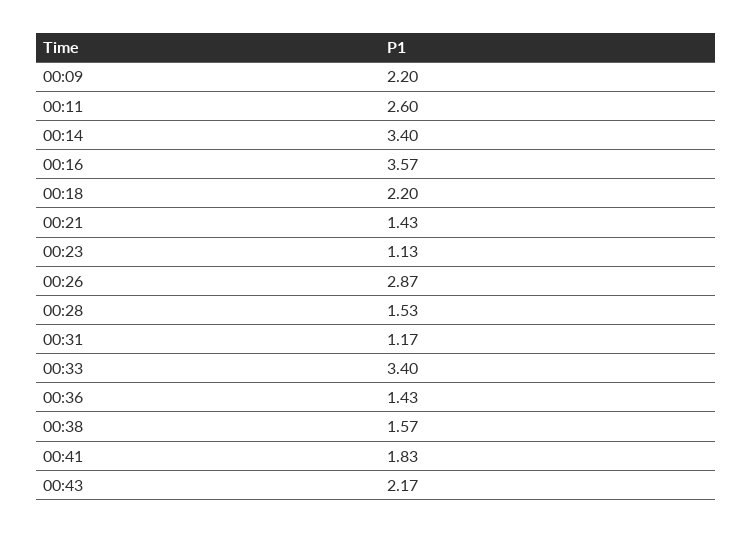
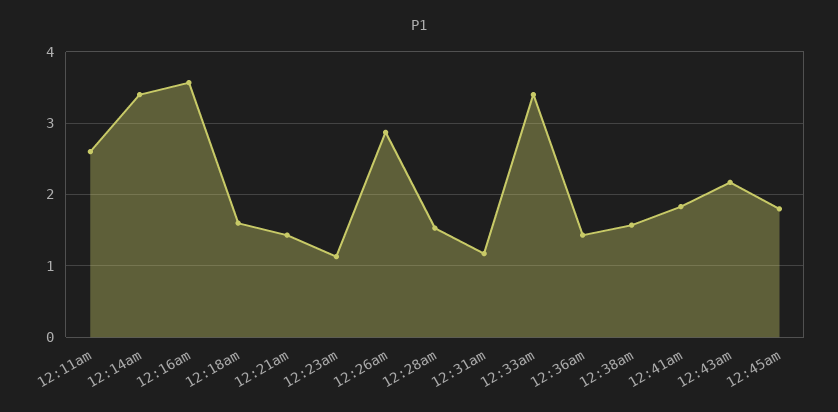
00:09: 2.2 -> none
00:18: 2.2 -> 1.6
12:45am: none -> 1.8

